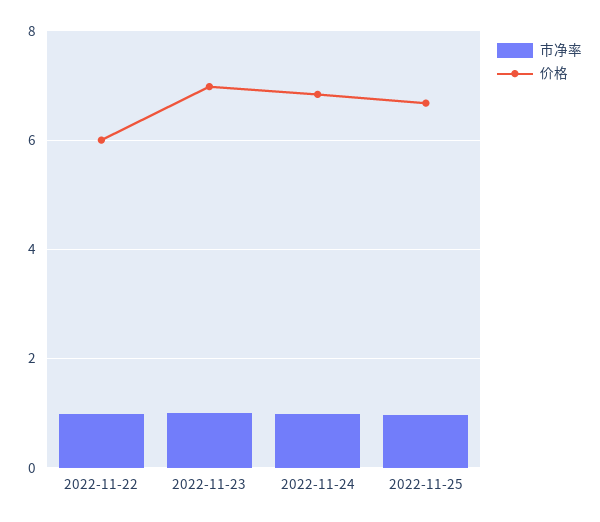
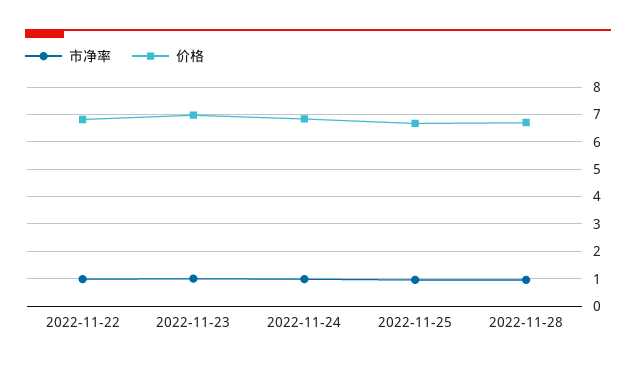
价格, 2022-11-22: 6 -> 6.75
市净率, 2022-11-28: none -> 1
价格, 2022-11-28: none -> 6.75

